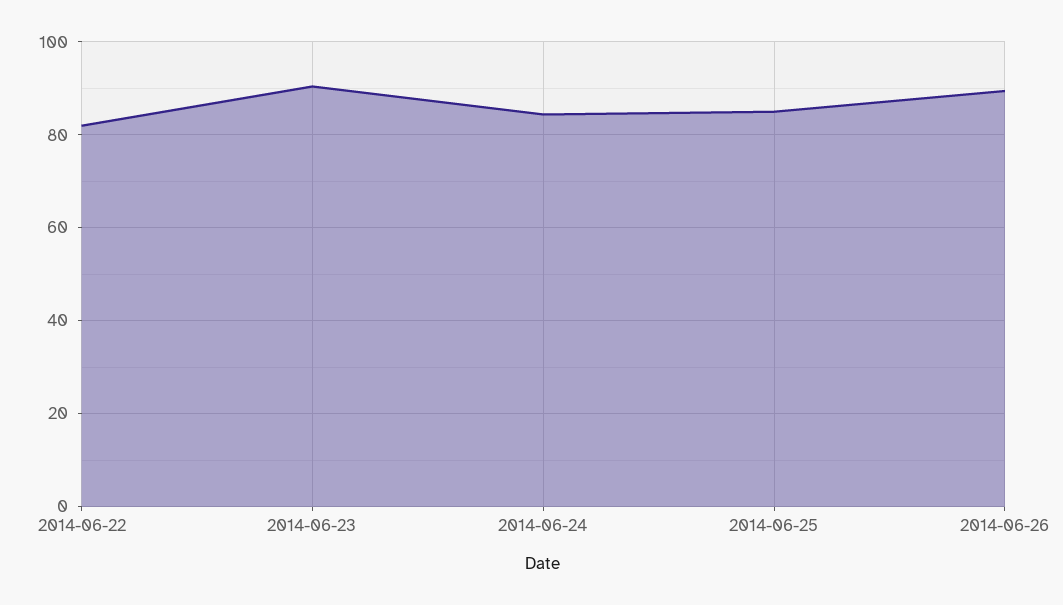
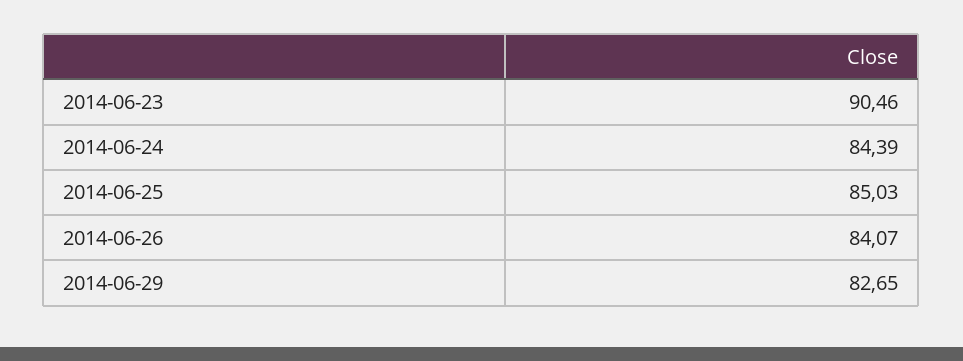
2014-06-22: 82 -> none
2014-06-26: 90 -> 84.07
2014-06-29: none -> 82.65

